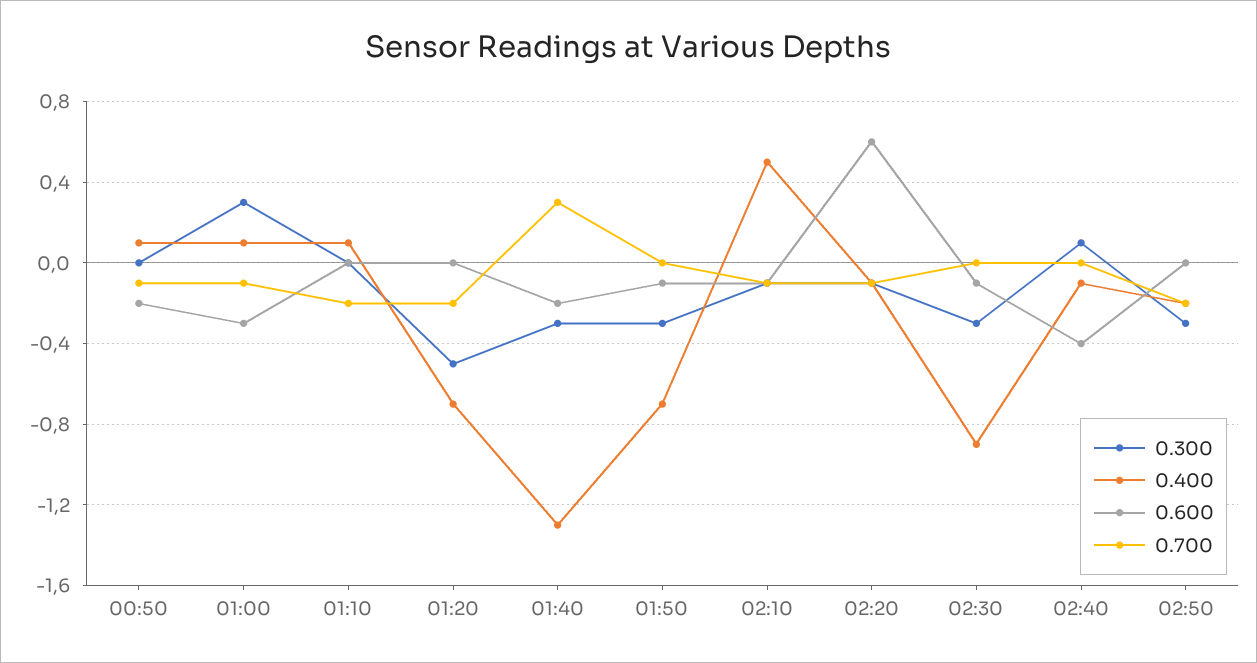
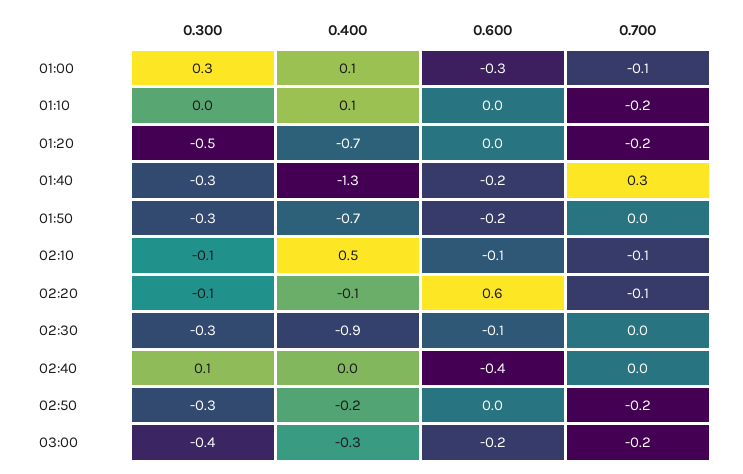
0.300, 00:50: 0 -> none
0.400, 00:50: 0.1 -> none
0.600, 00:50: -0.2 -> none
0.700, 00:50: -0.1 -> none
0.600, 01:50: -0.1 -> -0.2
0.400, 02:40: -0.1 -> 0
0.300, 03:00: none -> -0.4
0.400, 03:00: none -> -0.3
0.600, 03:00: none -> -0.2
0.700, 03:00: none -> -0.2

